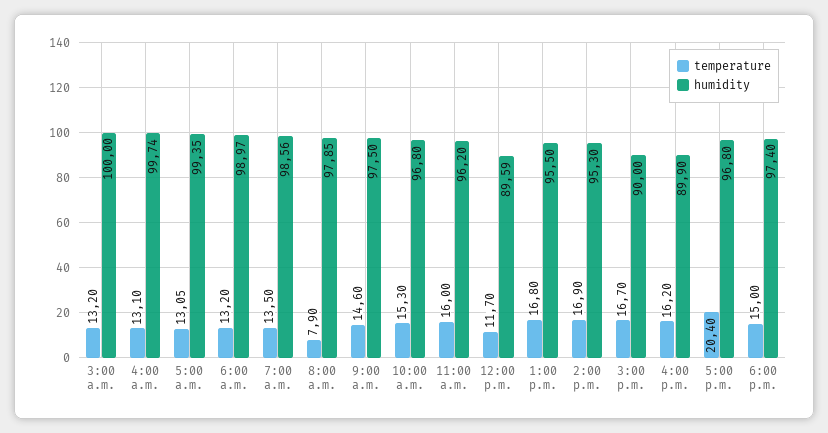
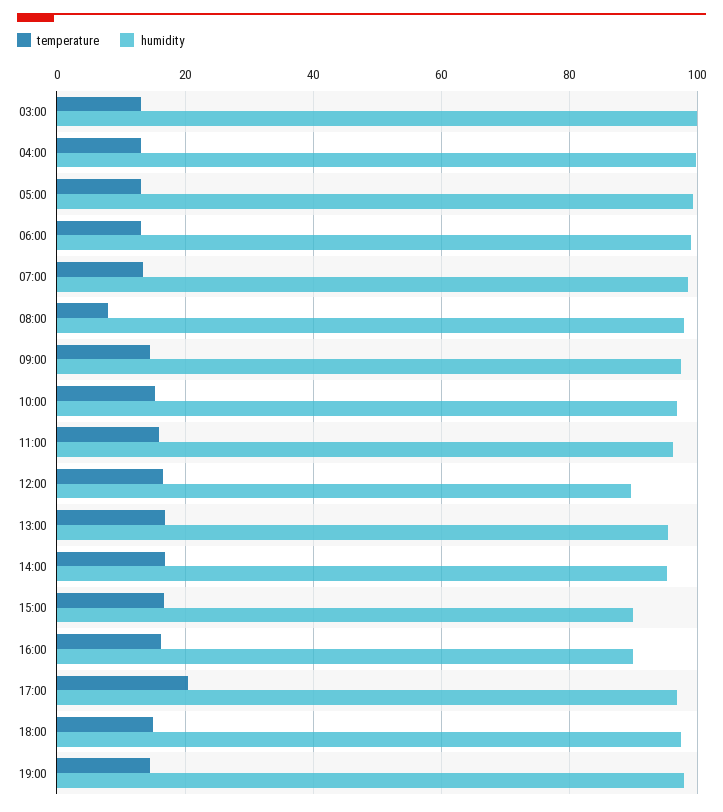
temperature, 12:00 p.m.: 11.7 -> 16
temperature, 19:00: none -> 14
humidity, 19:00: none -> 98

